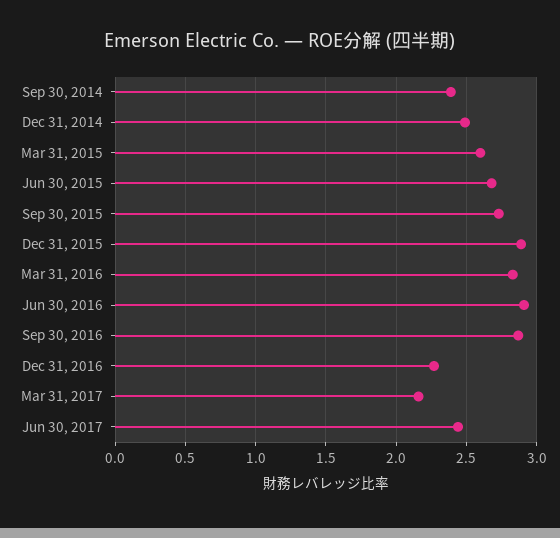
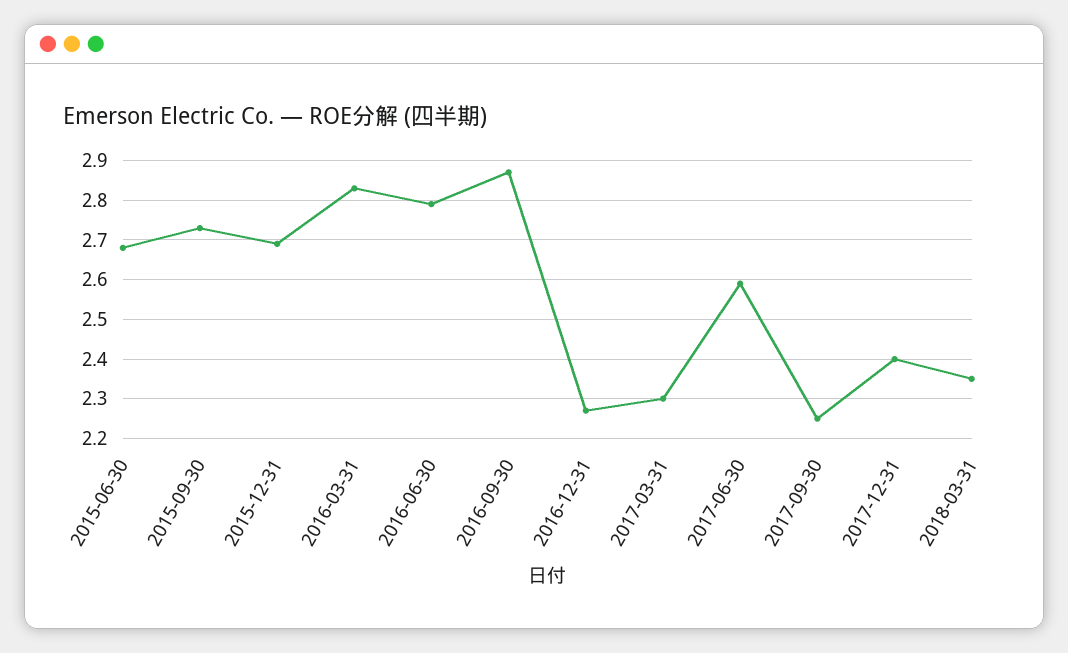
Sep 30, 2014: 2.4 -> none
Dec 31, 2014: 2.5 -> none
Mar 31, 2015: 2.6 -> none
Dec 31, 2015: 2.9 -> 2.7
Jun 30, 2016: 2.9 -> 2.8
Mar 31, 2017: 2.15 -> 2.3
Jun 30, 2017: 2.45 -> 2.6
2017-09-30: none -> 2.25
2017-12-31: none -> 2.4
2018-03-31: none -> 2.35

